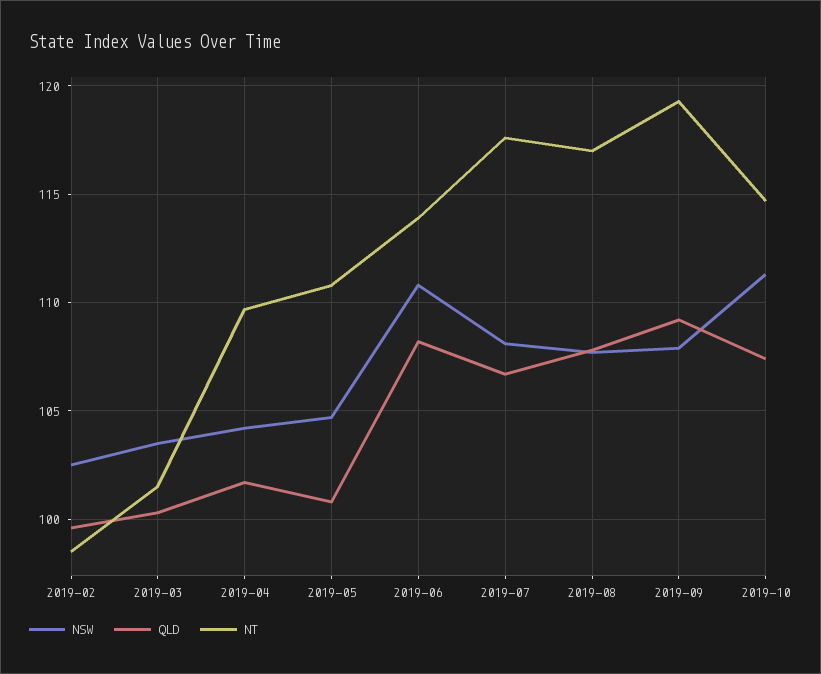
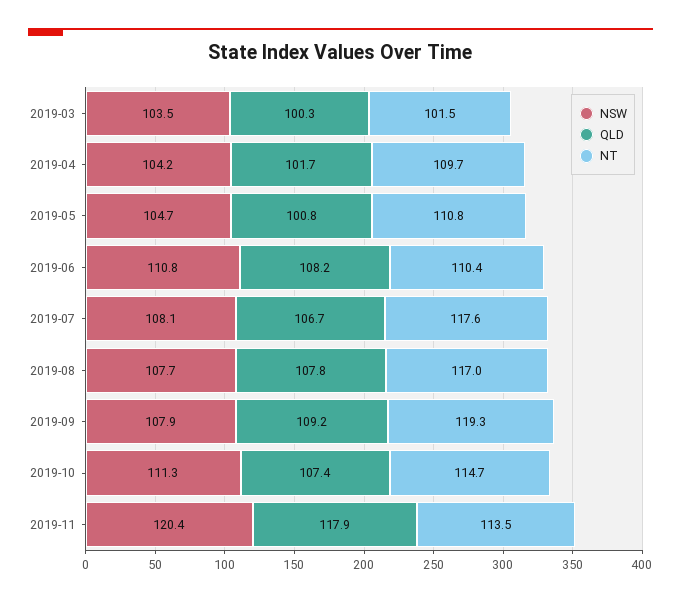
NSW, 2019-02: 102.5 -> none
QLD, 2019-02: 99.5 -> none
NT, 2019-02: 98.5 -> none
NT, 2019-06: 114 -> 110.4
NSW, 2019-11: none -> 120.4
QLD, 2019-11: none -> 117.9
NT, 2019-11: none -> 113.5

